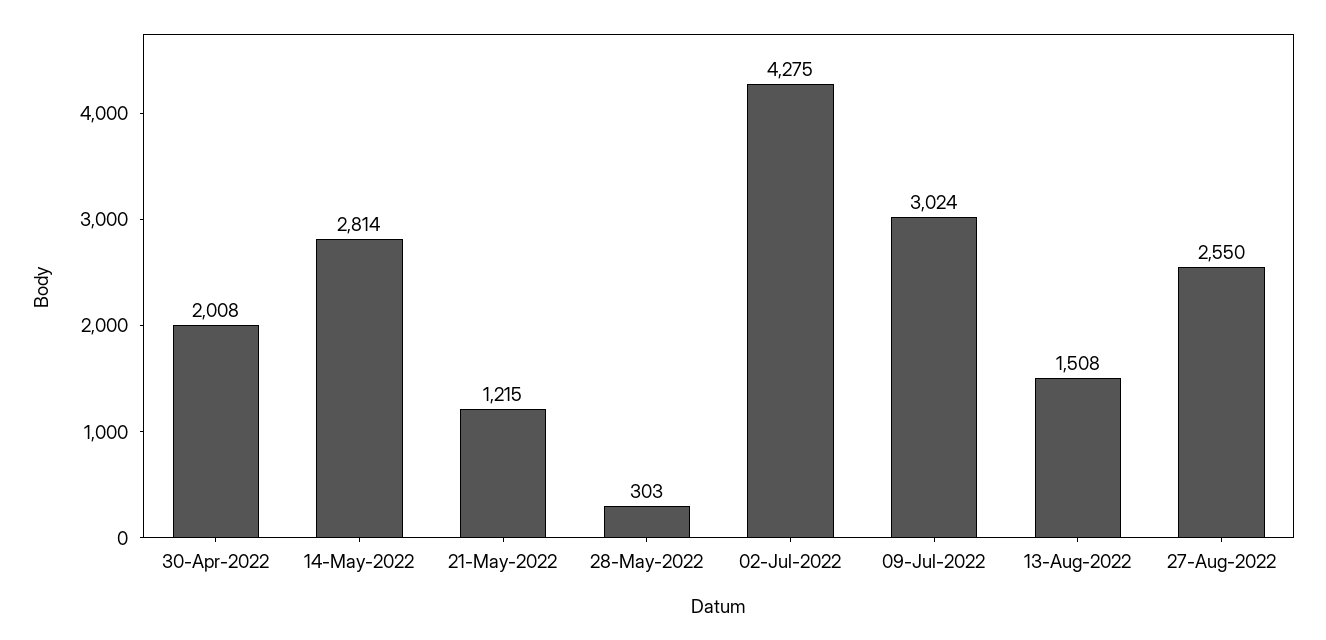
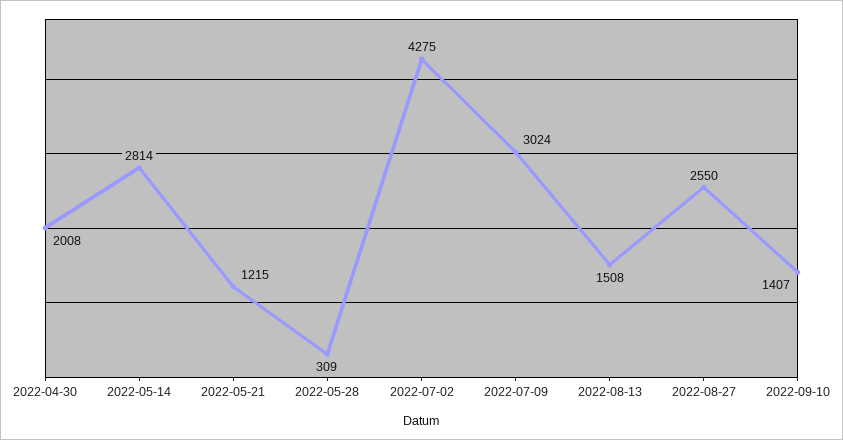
28-May-2022: 303 -> 309
2022-09-10: none -> 1407

